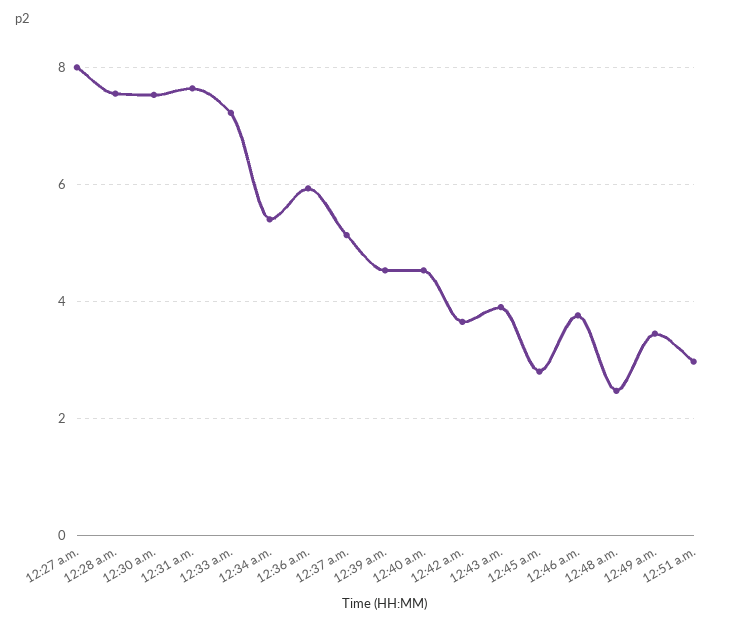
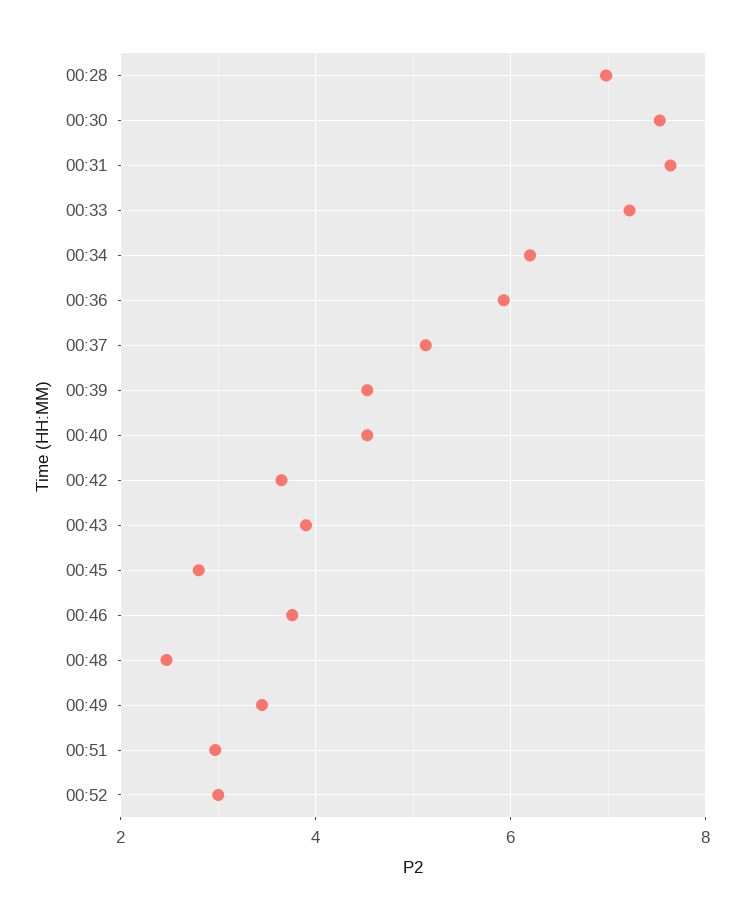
12:27 a.m.: 8 -> none
12:28 a.m.: 7.6 -> 7
12:34 a.m.: 5.4 -> 6.2
00:52: none -> 3

